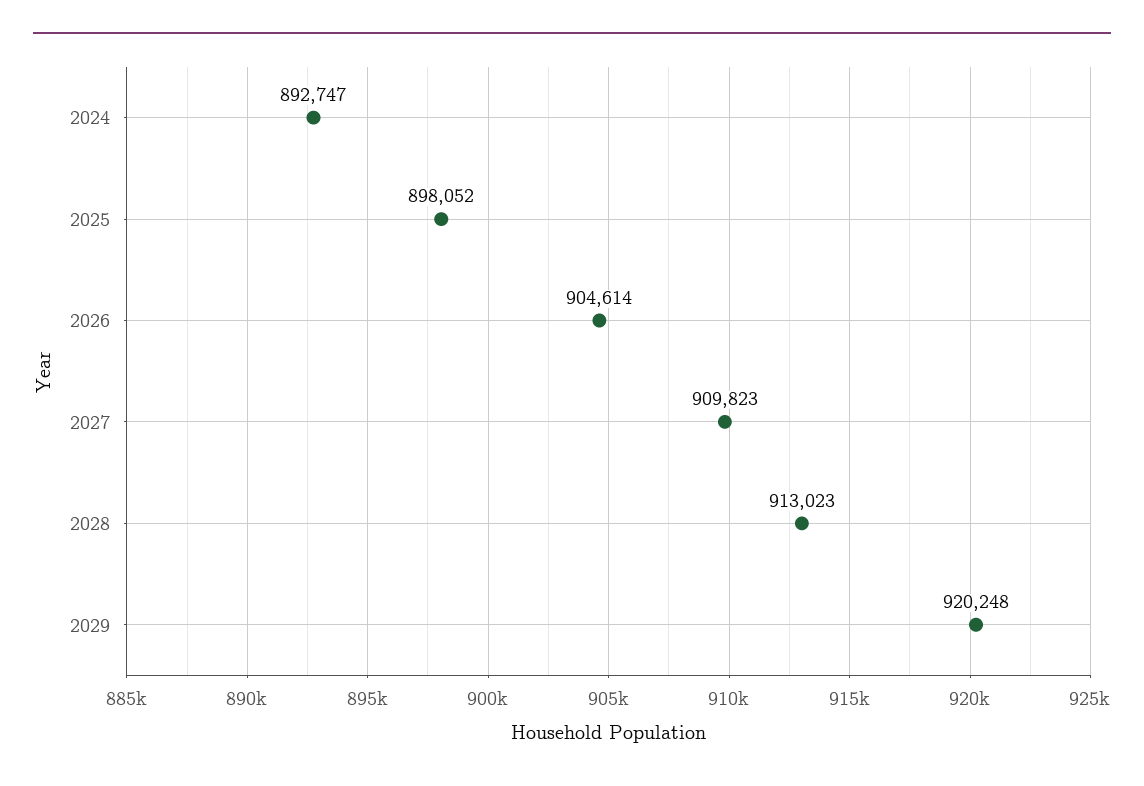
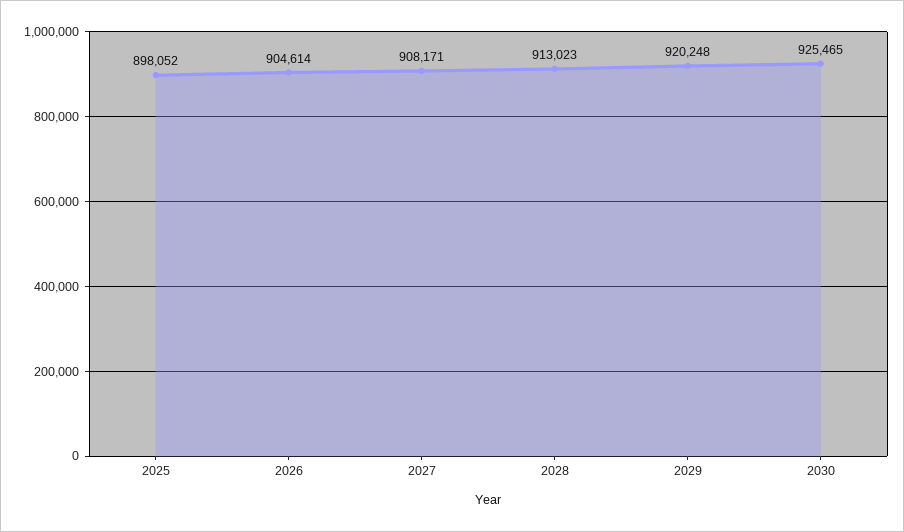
2024: 892747 -> none
2027: 909823 -> 908171
2030: none -> 925465

